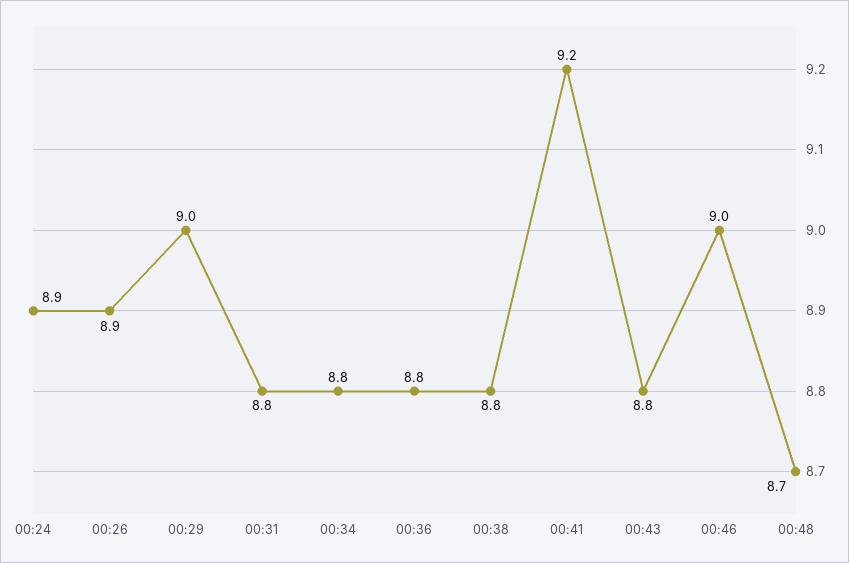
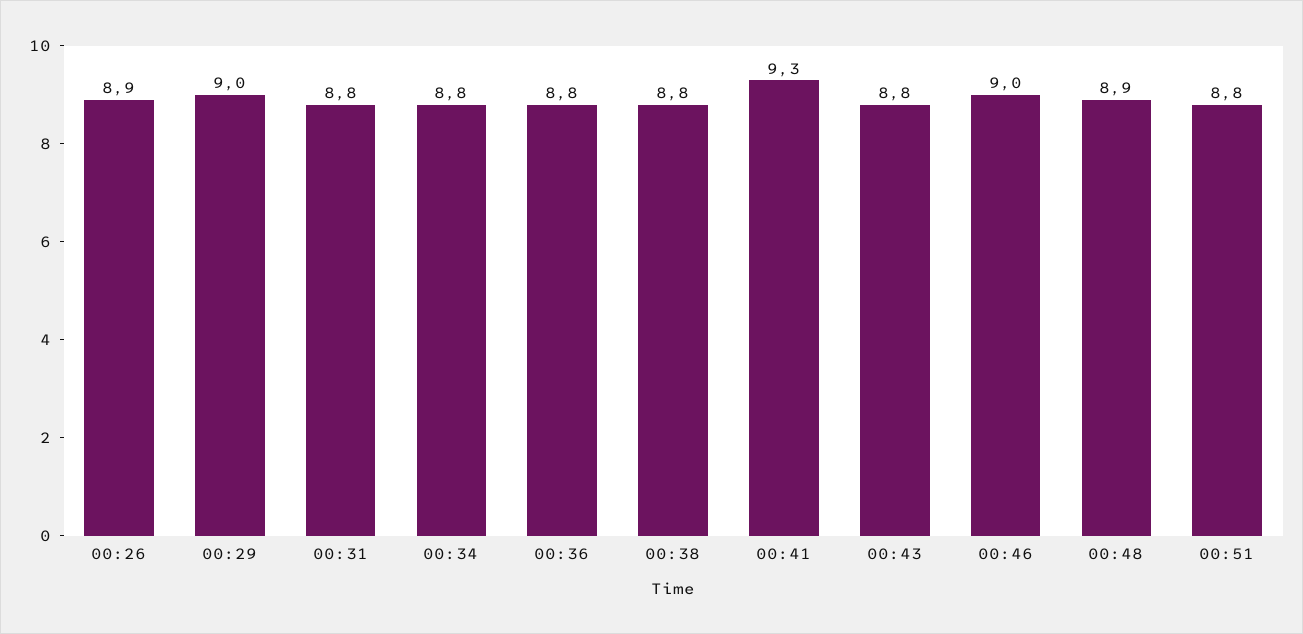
00:24: 8.9 -> none
00:41: 9.2 -> 9.3
00:48: 8.7 -> 8.9
00:51: none -> 8.8

